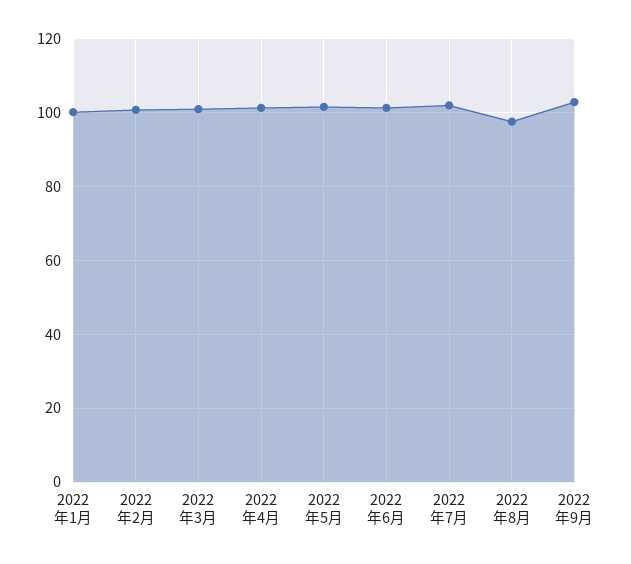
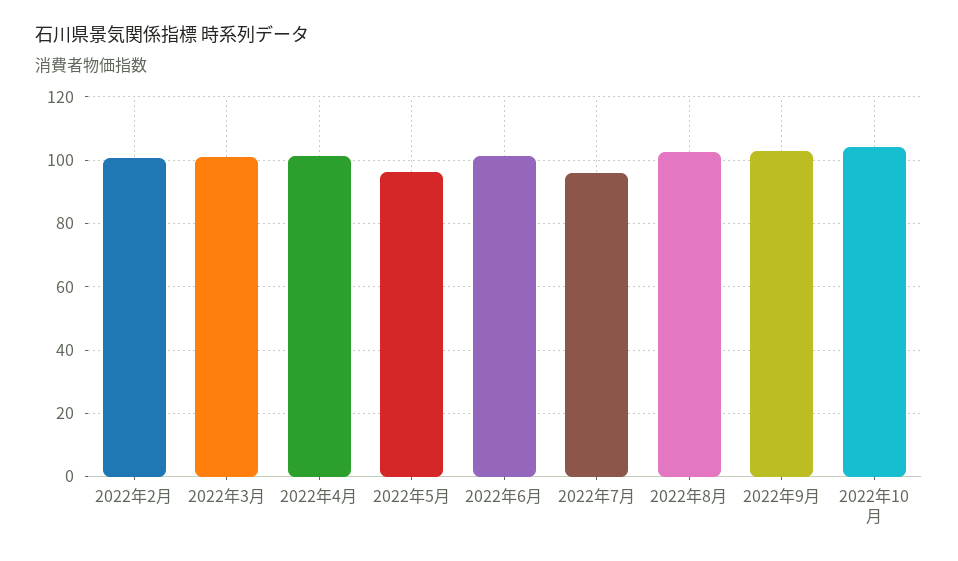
2022年1月: 100 -> none
2022年5月: 102 -> 96
2022年7月: 102 -> 96
2022年8月: 98 -> 102
2022年10月: none -> 104

